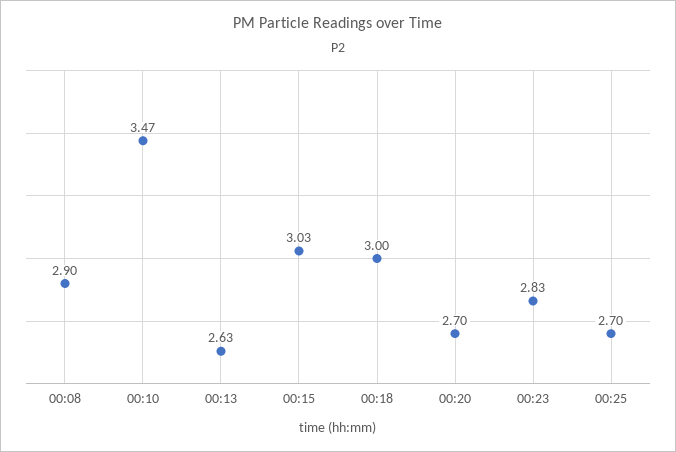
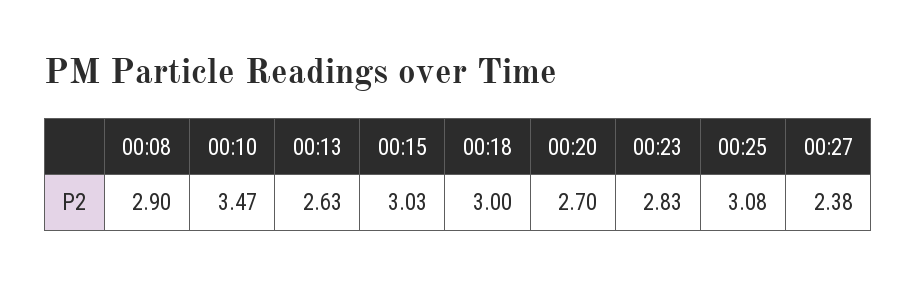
00:25: 2.7 -> 3.08
00:27: none -> 2.38

